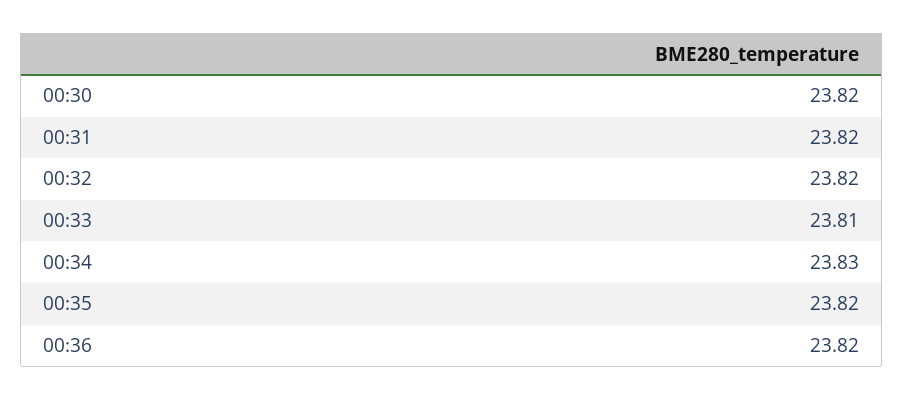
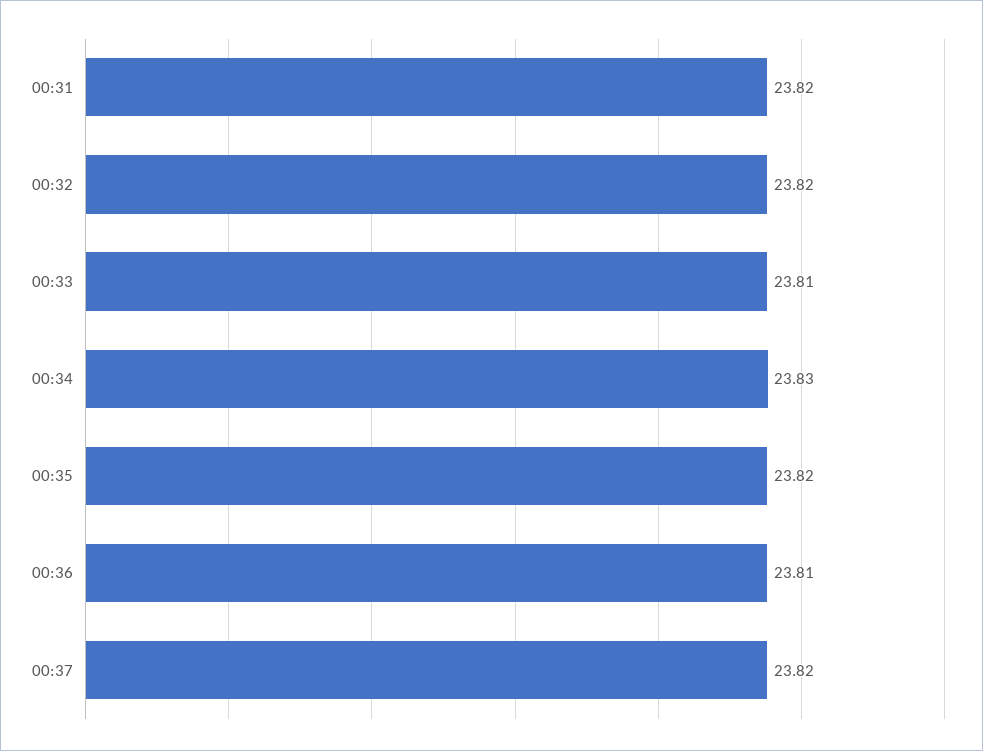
00:30: 23.82 -> none
00:36: 23.82 -> 23.81
00:37: none -> 23.82

